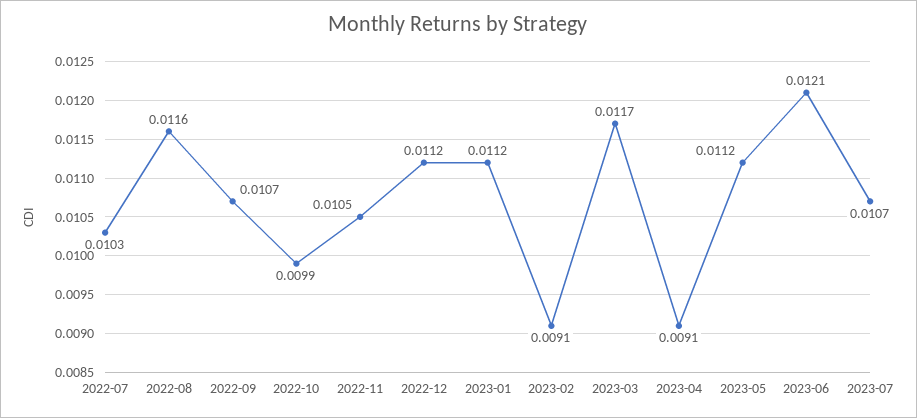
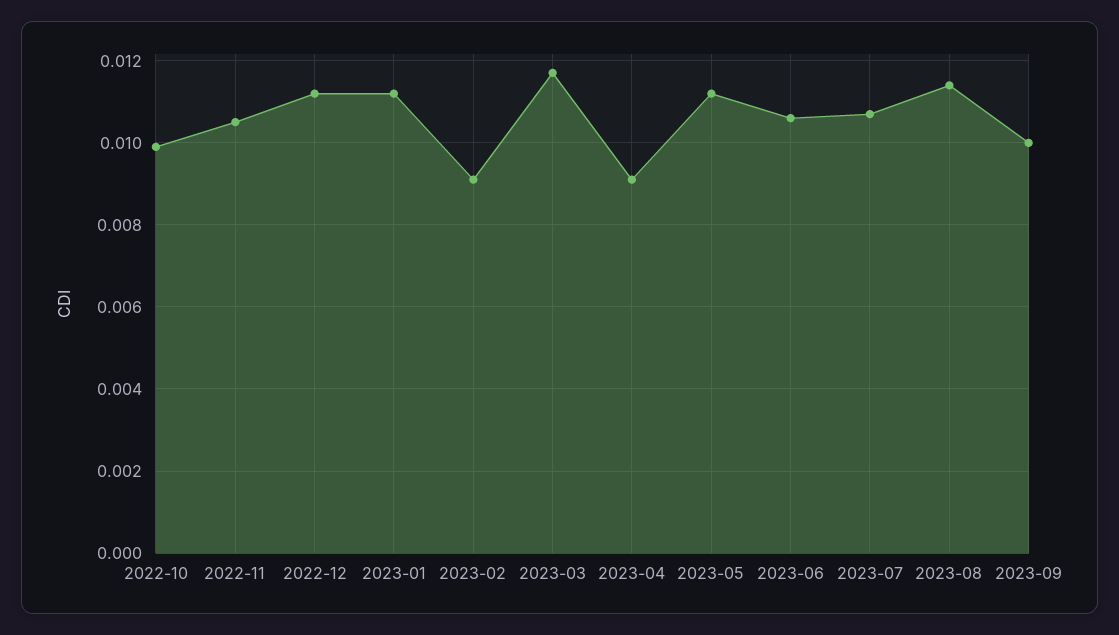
2022-07: 0.0103 -> none
2022-08: 0.0116 -> none
2022-09: 0.0107 -> none
2023-06: 0.0121 -> 0.0105
2023-08: none -> 0.0115
2023-09: none -> 0.01

